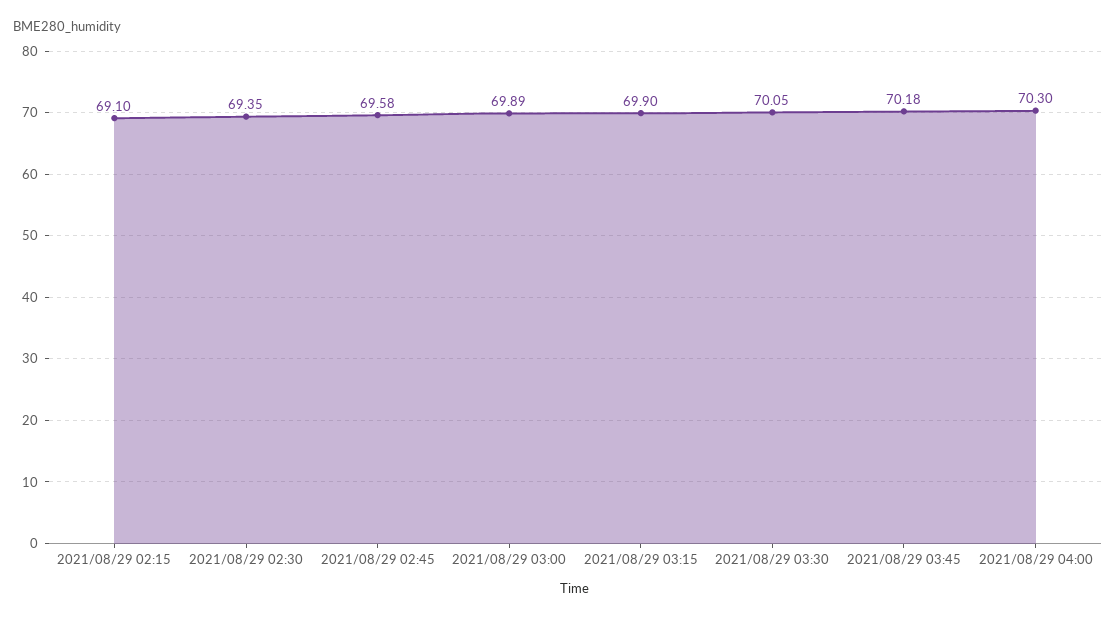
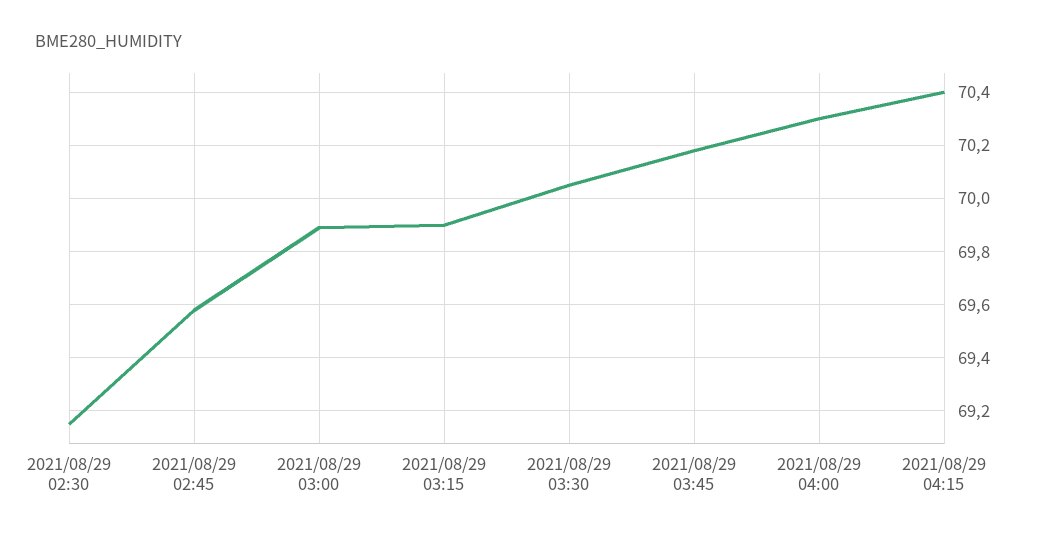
2021/08/29 02:15: 69.1 -> none
2021/08/29 02:30: 69.35 -> 69.15
2021/08/29 04:15: none -> 70.4

